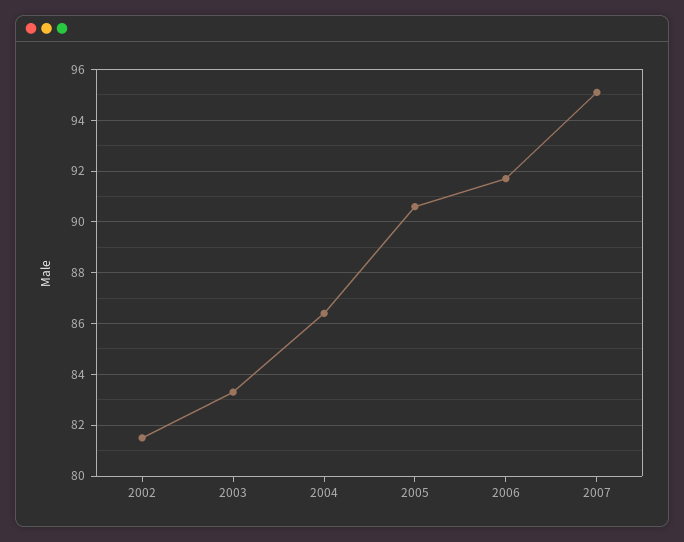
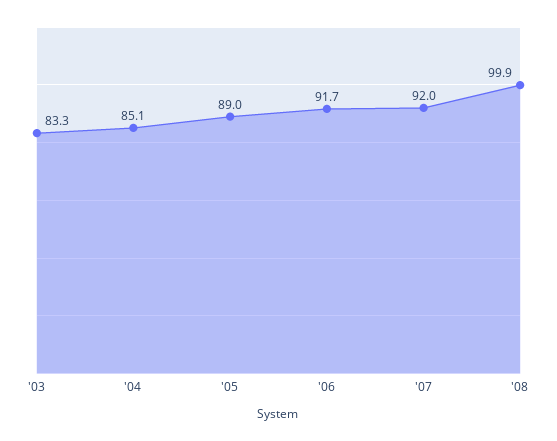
2002: 81.5 -> none
2004: 86.5 -> 85.1
2005: 90.5 -> 89
2007: 95 -> 92
'08: none -> 99.9

